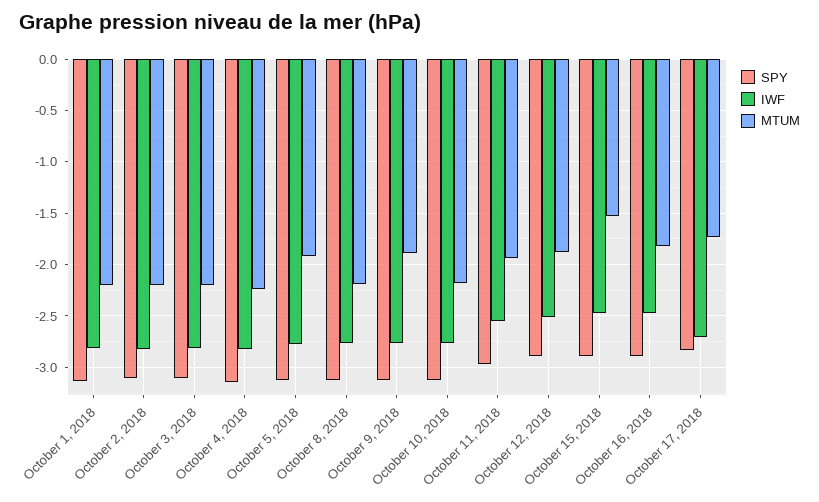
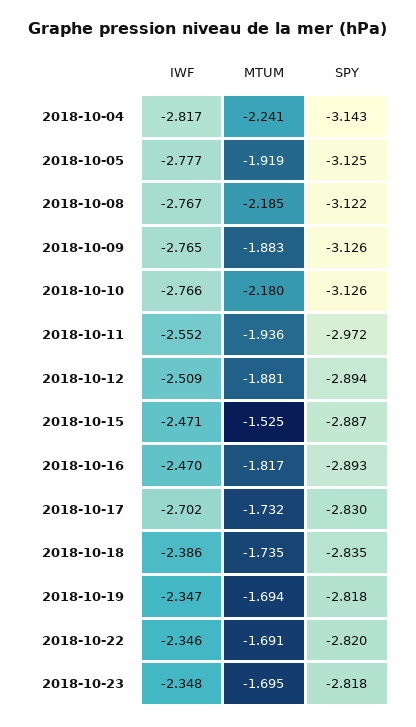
SPY, October 1, 2018: -3.1 -> none
IWF, October 1, 2018: -2.8 -> none
MTUM, October 1, 2018: -2.2 -> none
SPY, October 2, 2018: -3.1 -> none
IWF, October 2, 2018: -2.8 -> none
MTUM, October 2, 2018: -2.2 -> none
SPY, October 3, 2018: -3.1 -> none
IWF, October 3, 2018: -2.8 -> none
MTUM, October 3, 2018: -2.2 -> none
IWF, 2018-10-18: none -> -2.386
MTUM, 2018-10-18: none -> -1.735
SPY, 2018-10-18: none -> -2.835
IWF, 2018-10-19: none -> -2.347
MTUM, 2018-10-19: none -> -1.694
SPY, 2018-10-19: none -> -2.818
IWF, 2018-10-22: none -> -2.346
MTUM, 2018-10-22: none -> -1.691
SPY, 2018-10-22: none -> -2.82
IWF, 2018-10-23: none -> -2.348
MTUM, 2018-10-23: none -> -1.695
SPY, 2018-10-23: none -> -2.818

